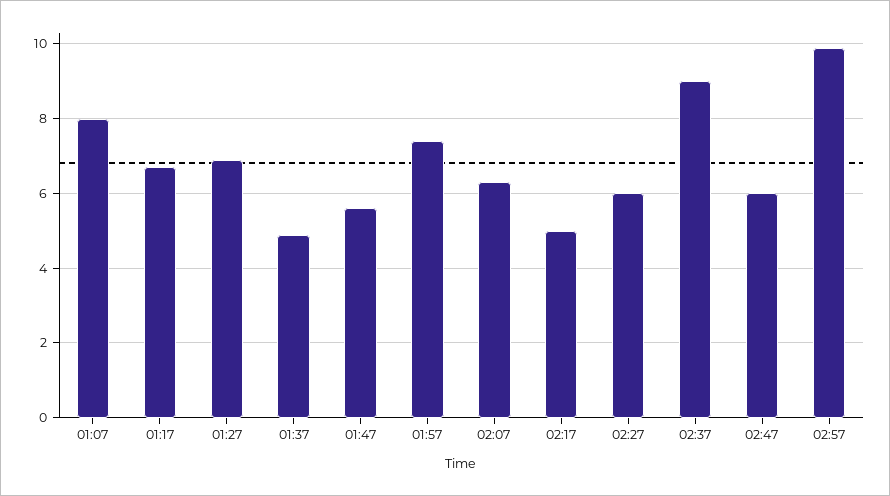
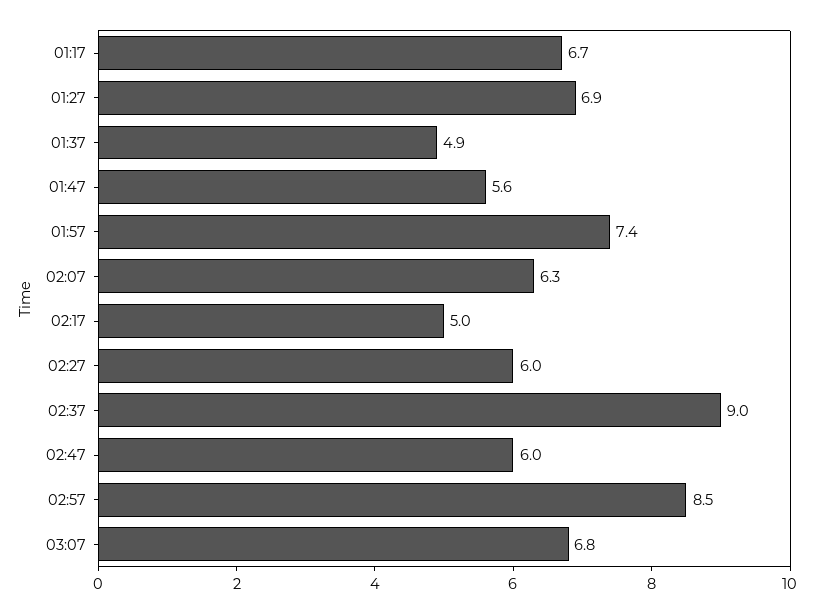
01:07: 8 -> none
02:57: 10 -> 8.5
03:07: none -> 6.8

